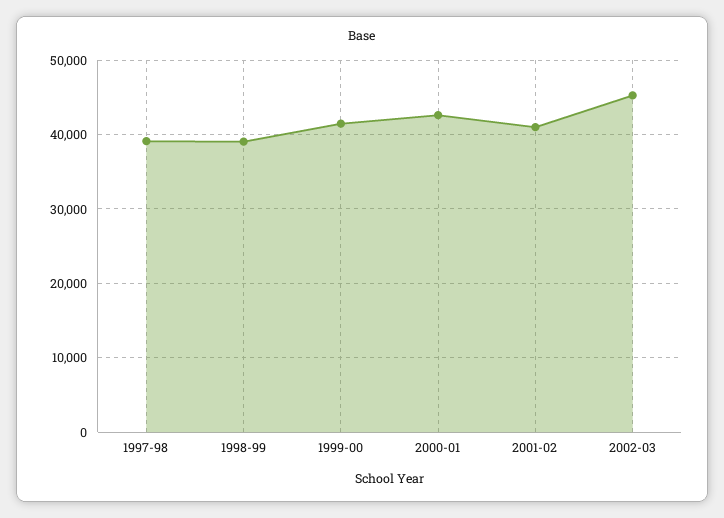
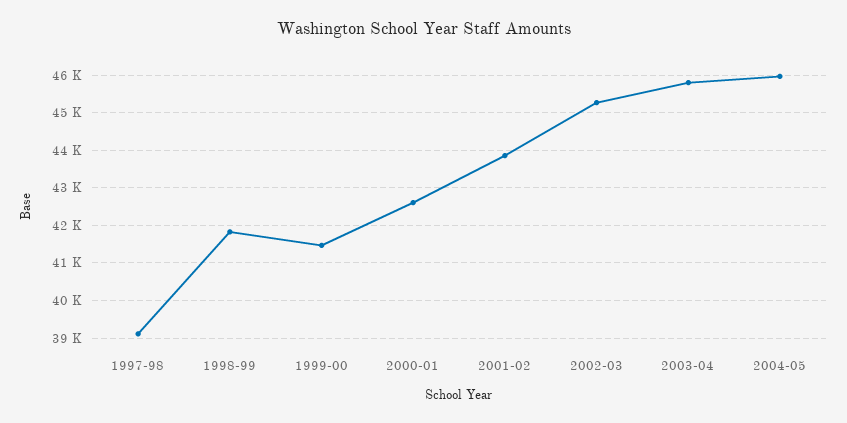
1998-99: 39000 -> 41800
2001-02: 41000 -> 43800
2003-04: none -> 45800
2004-05: none -> 46000

